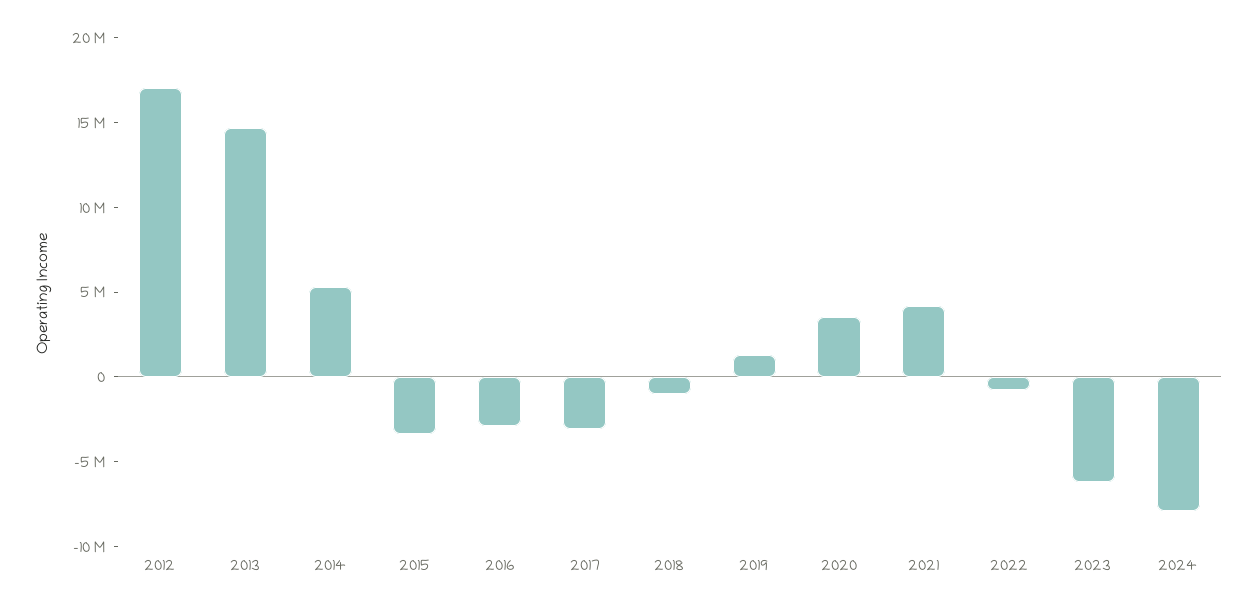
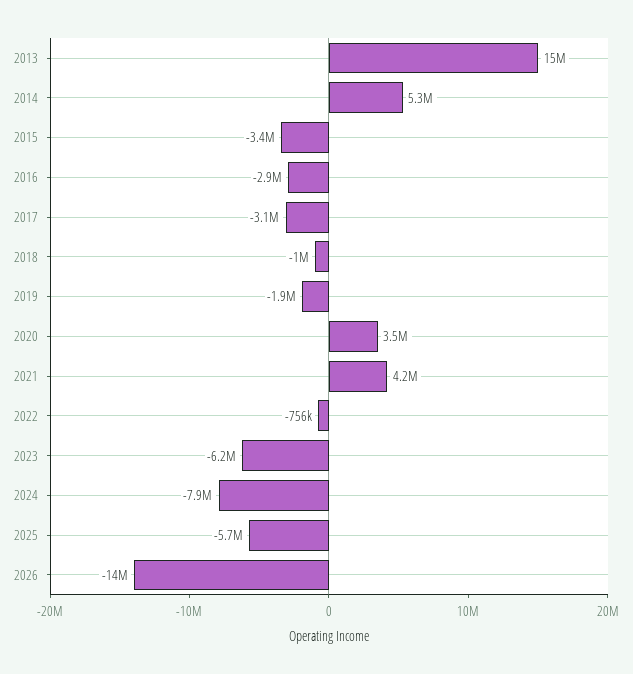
2012: 17000000 -> none
2019: 1000000 -> -1900000
2025: none -> -5700000
2026: none -> -14000000

